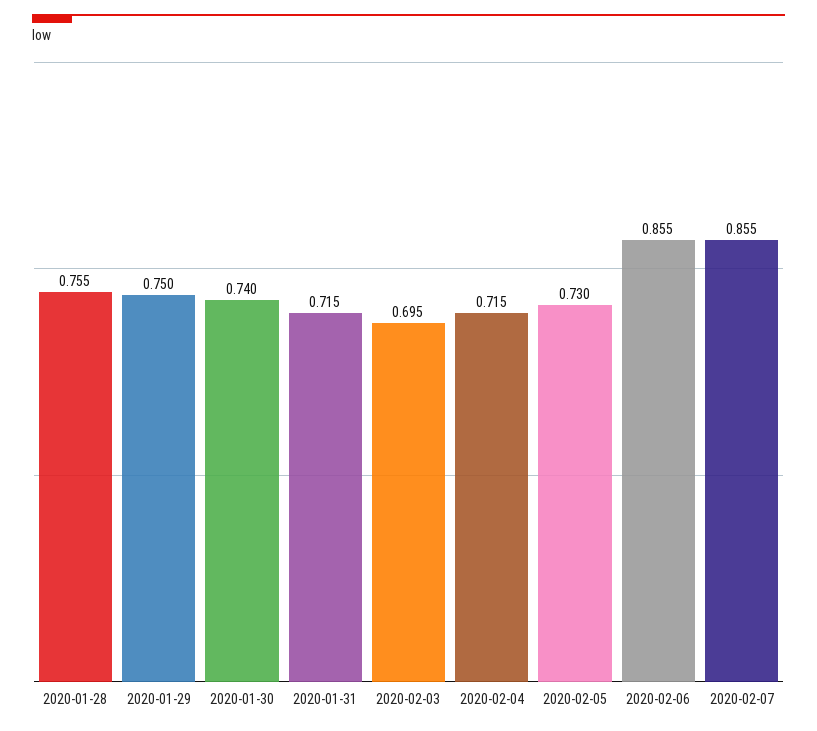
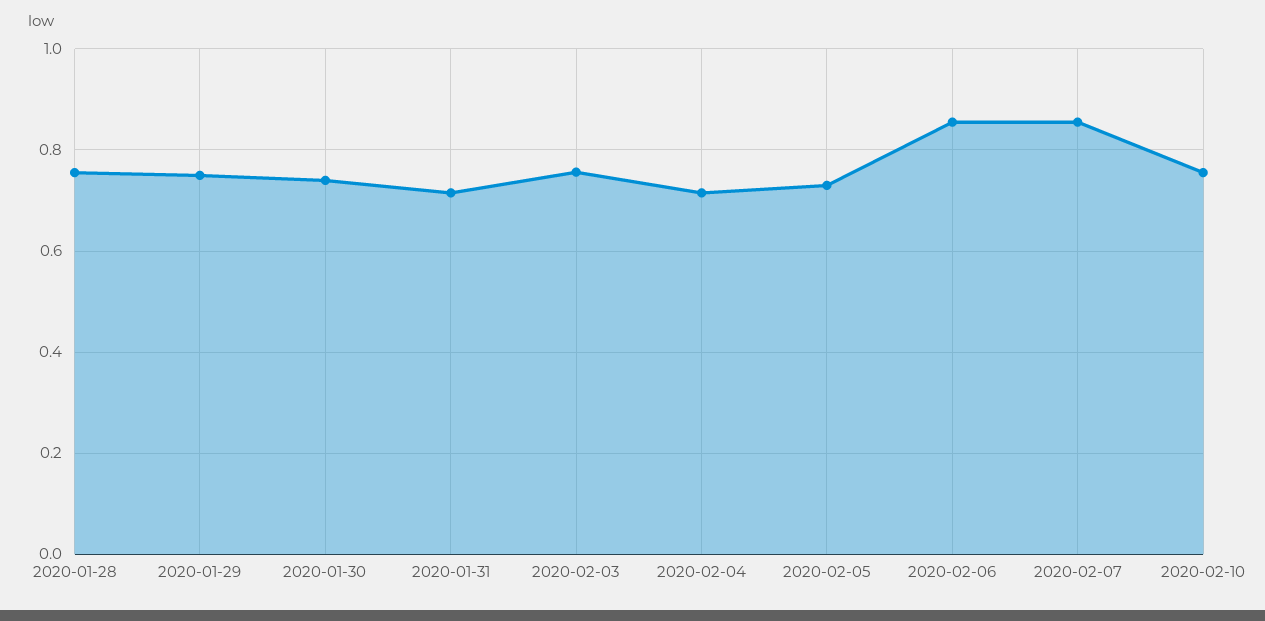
2020-02-03: 0.695 -> 0.76
2020-02-10: none -> 0.76

